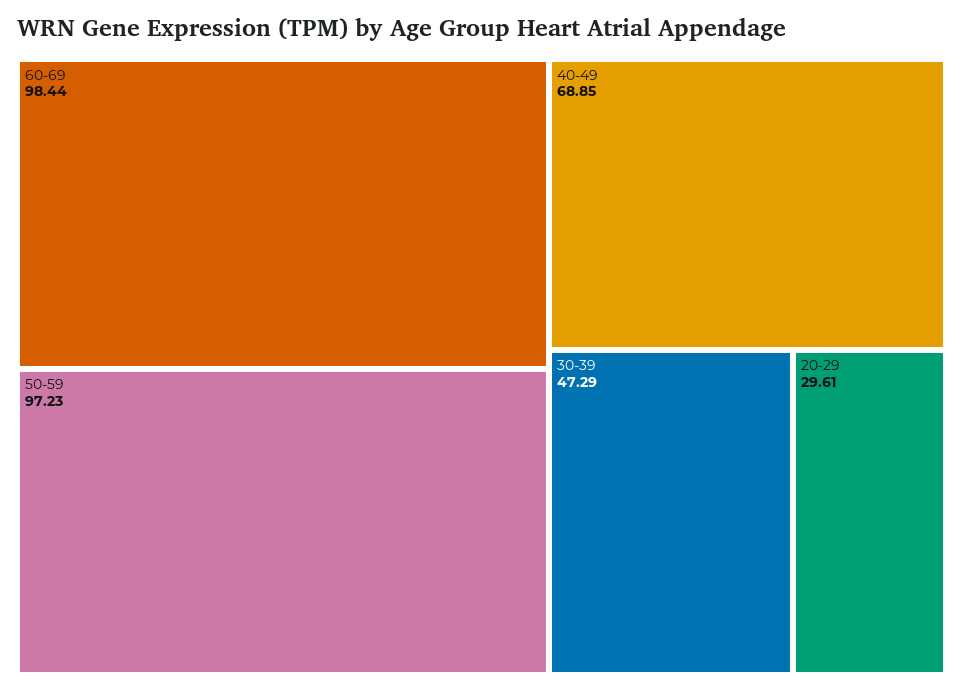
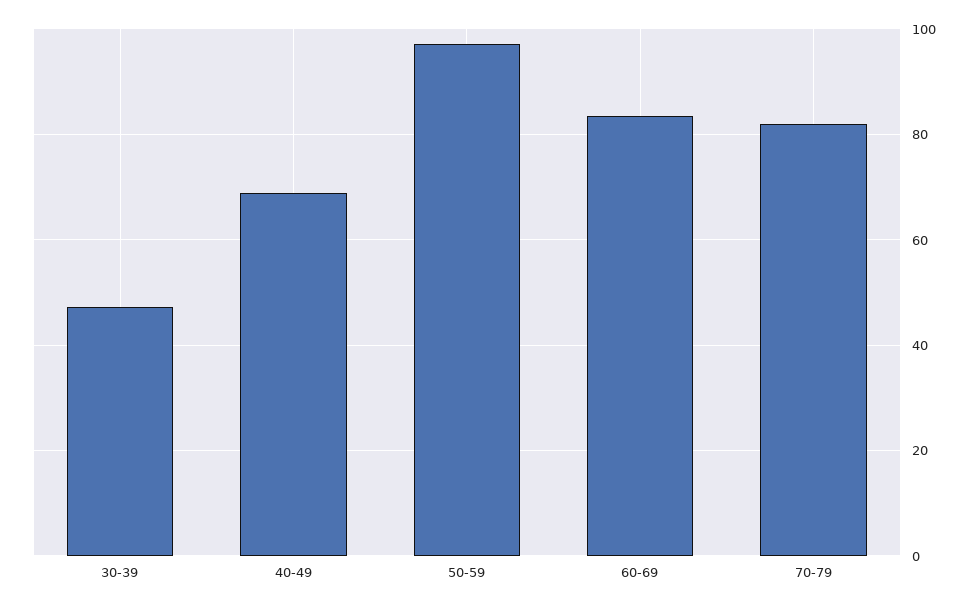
60-69: 98.44 -> 84
20-29: 29.61 -> none
70-79: none -> 82

